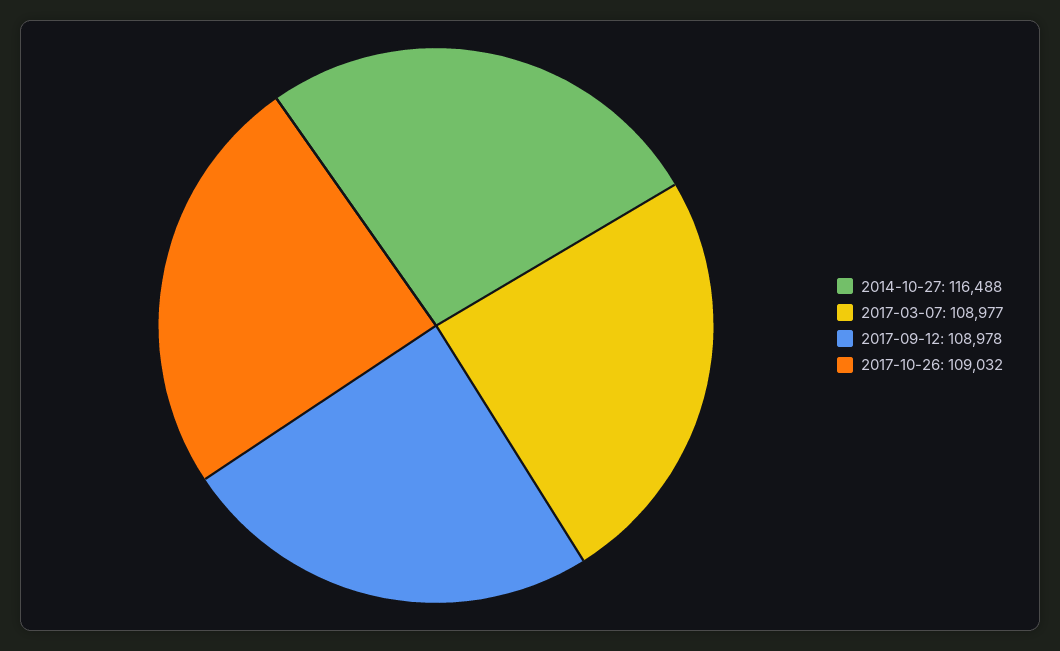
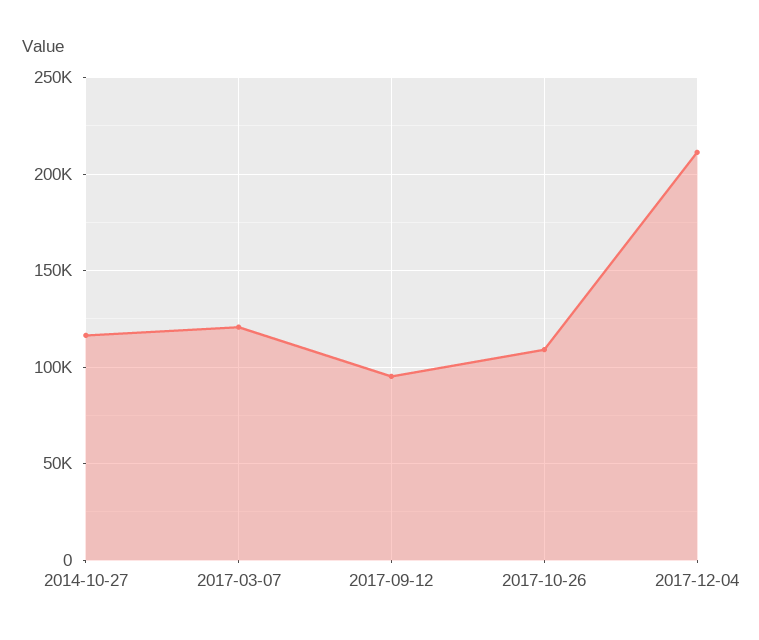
2017-03-07: 108977 -> 120000
2017-09-12: 108978 -> 95000
2017-12-04: none -> 210000

